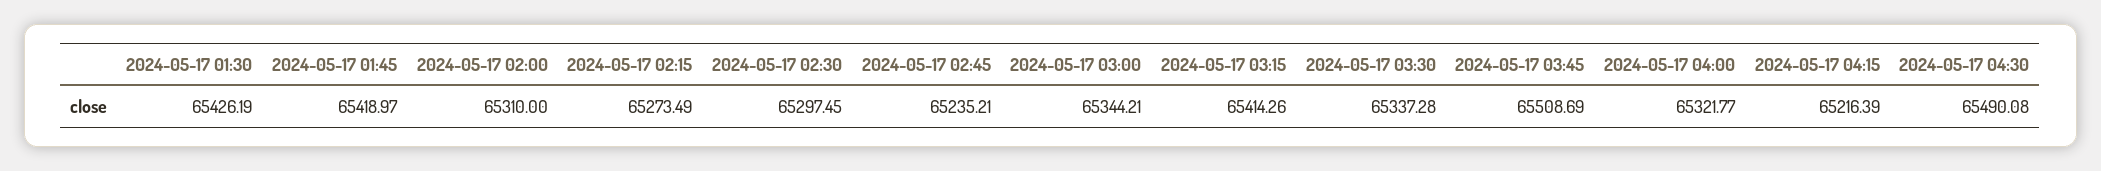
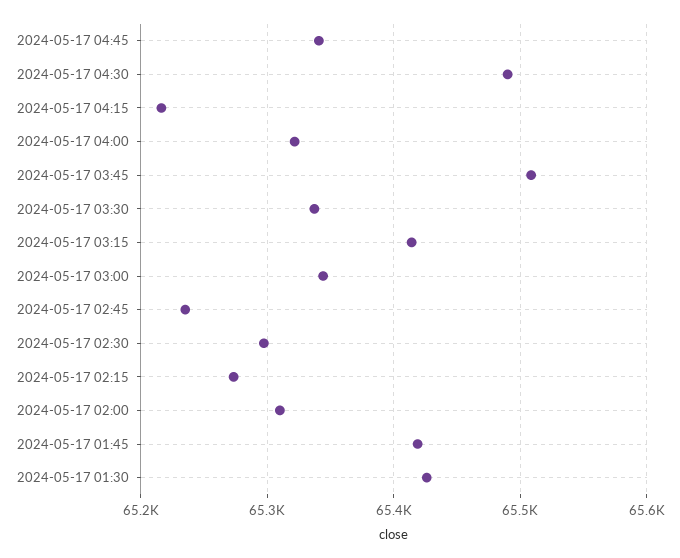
2024-05-17 04:45: none -> 65340

